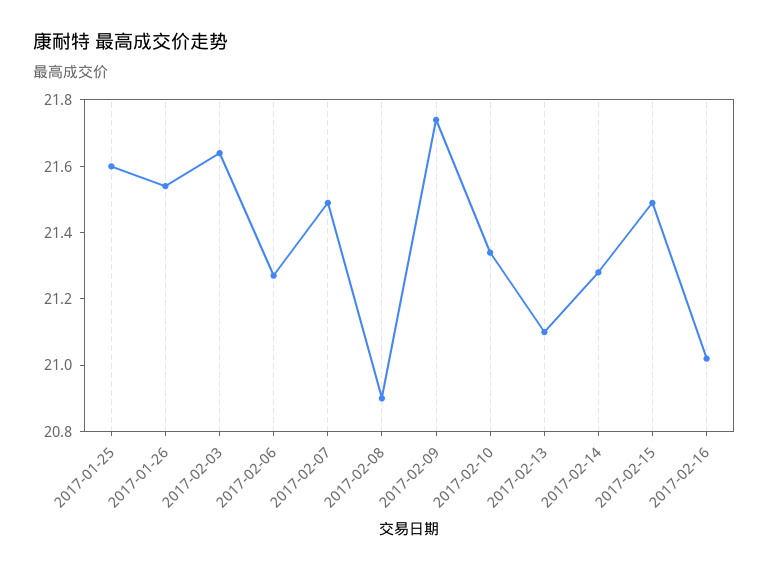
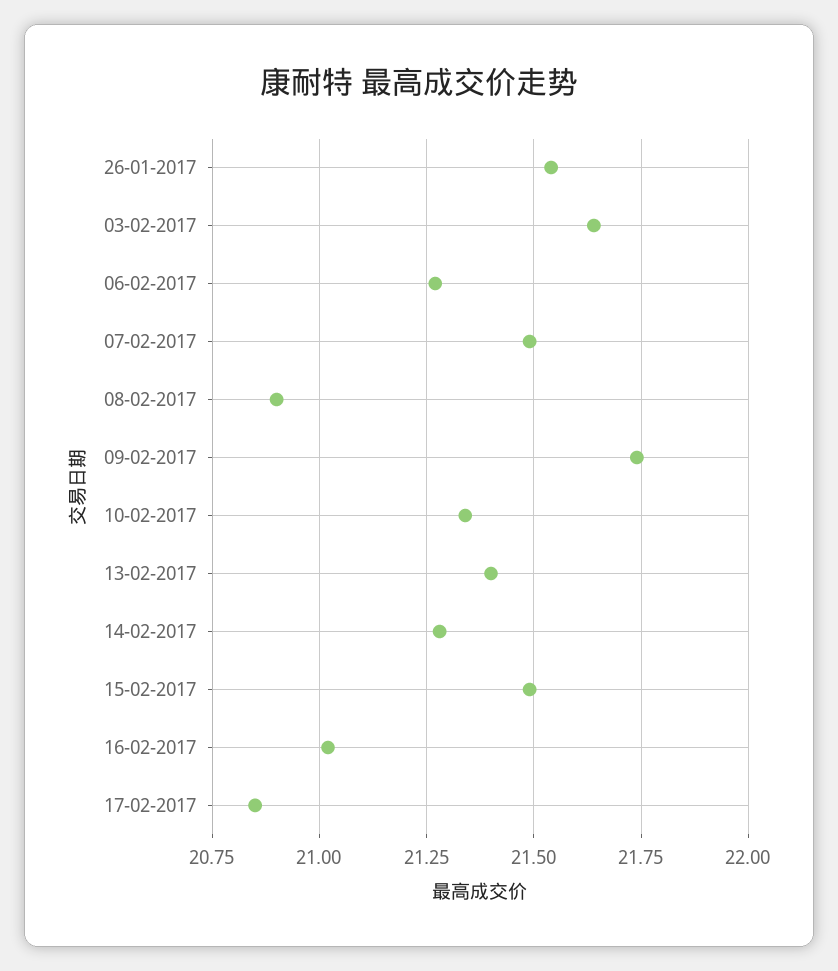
2017-01-25: 21.6 -> none
2017-02-13: 21.1 -> 21.4
17-02-2017: none -> 20.85

